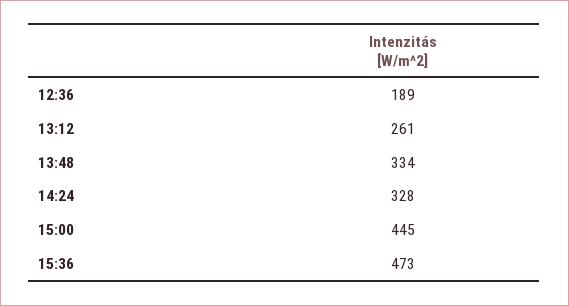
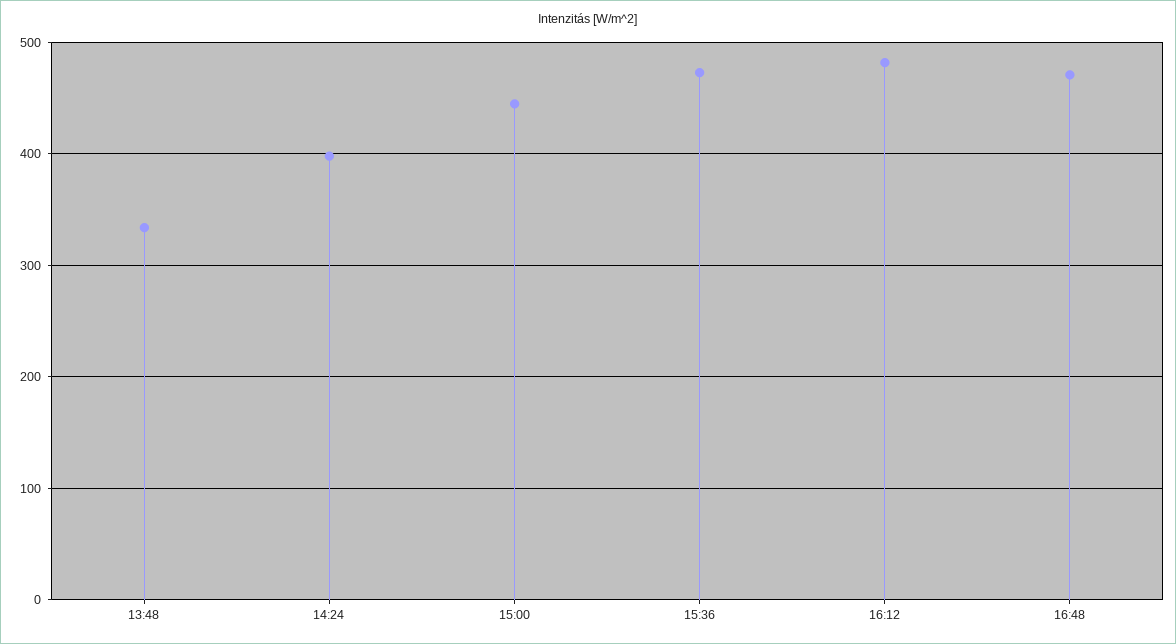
12:36: 189 -> none
13:12: 261 -> none
14:24: 328 -> 400
16:12: none -> 480
16:48: none -> 470

